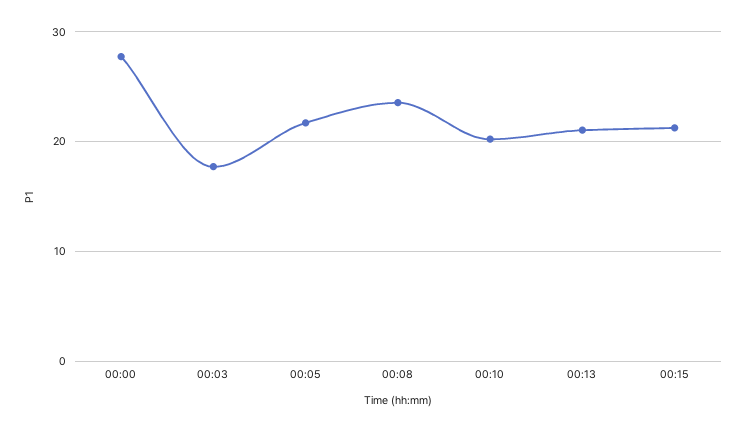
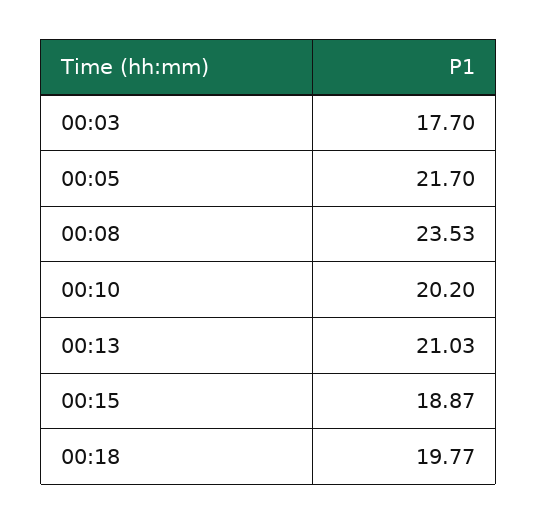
00:00: 28 -> none
00:15: 21 -> 18.87
00:18: none -> 19.77

